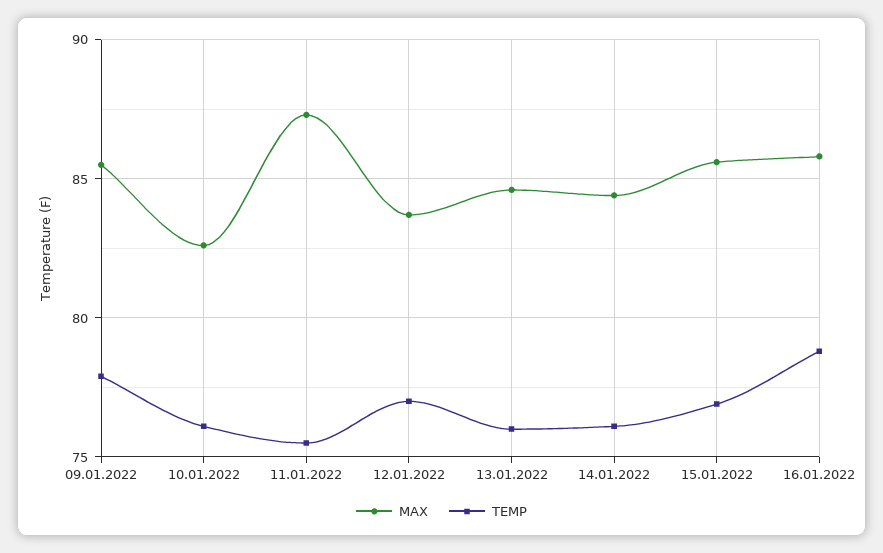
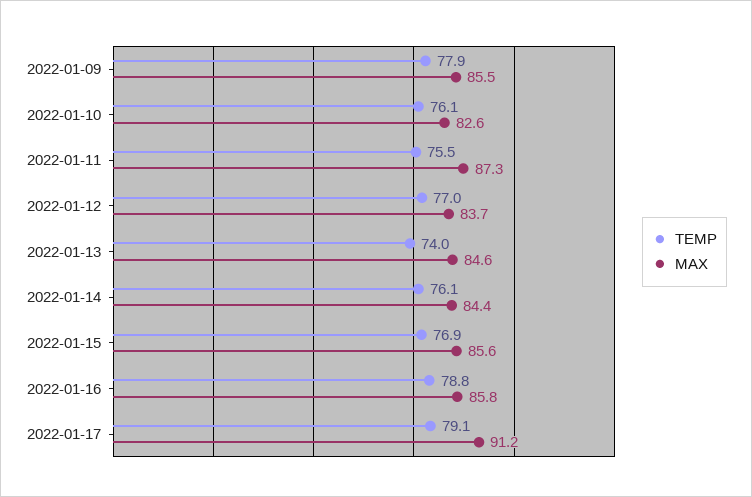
TEMP, 13.01.2022: 76 -> 74
TEMP, 2022-01-17: none -> 79.1
MAX, 2022-01-17: none -> 91.2

